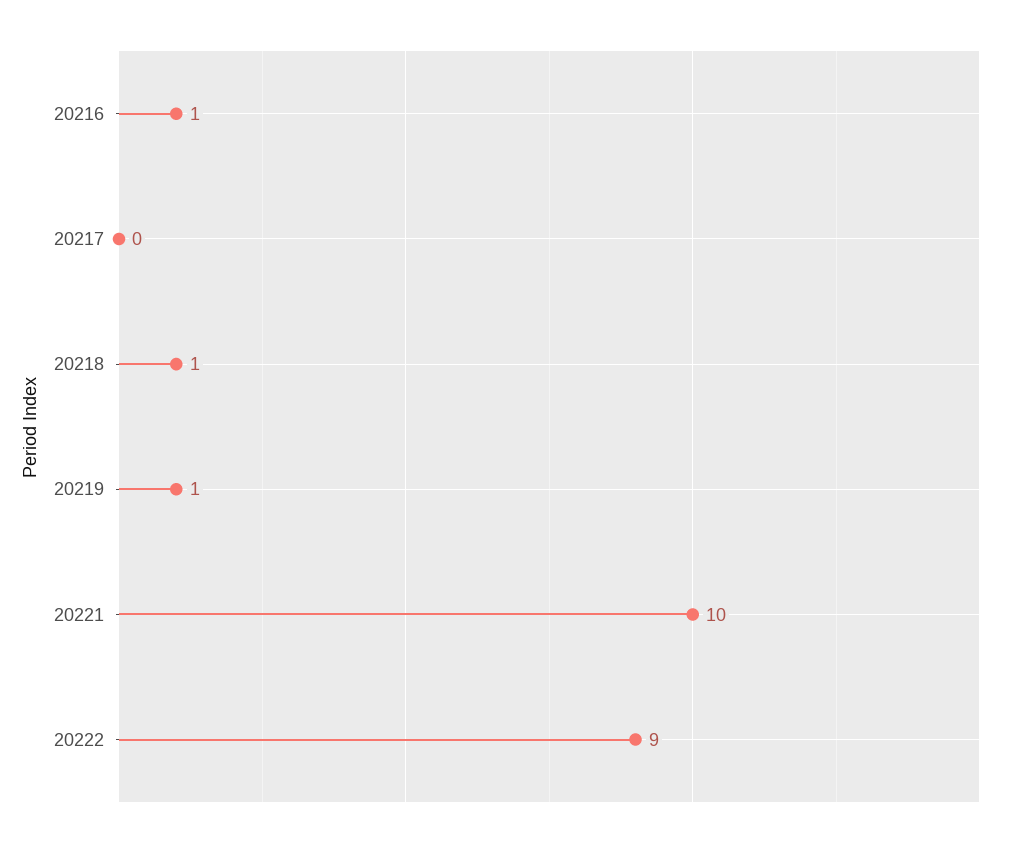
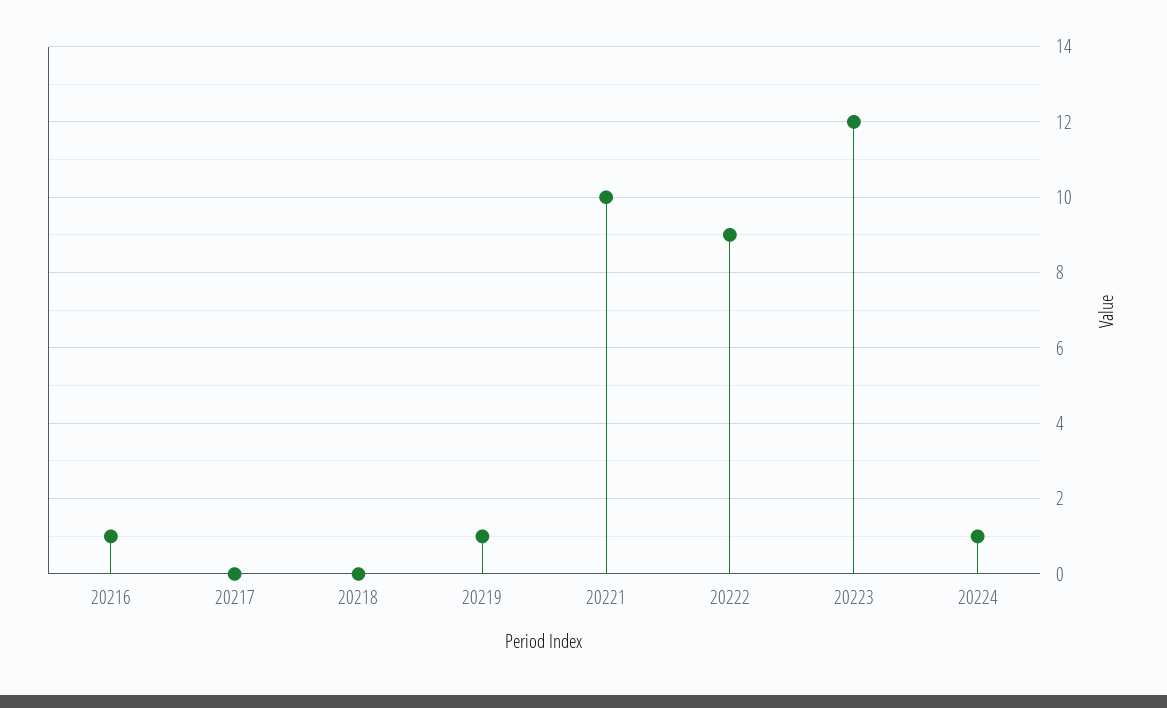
20218: 1 -> 0
20223: none -> 12
20224: none -> 1

